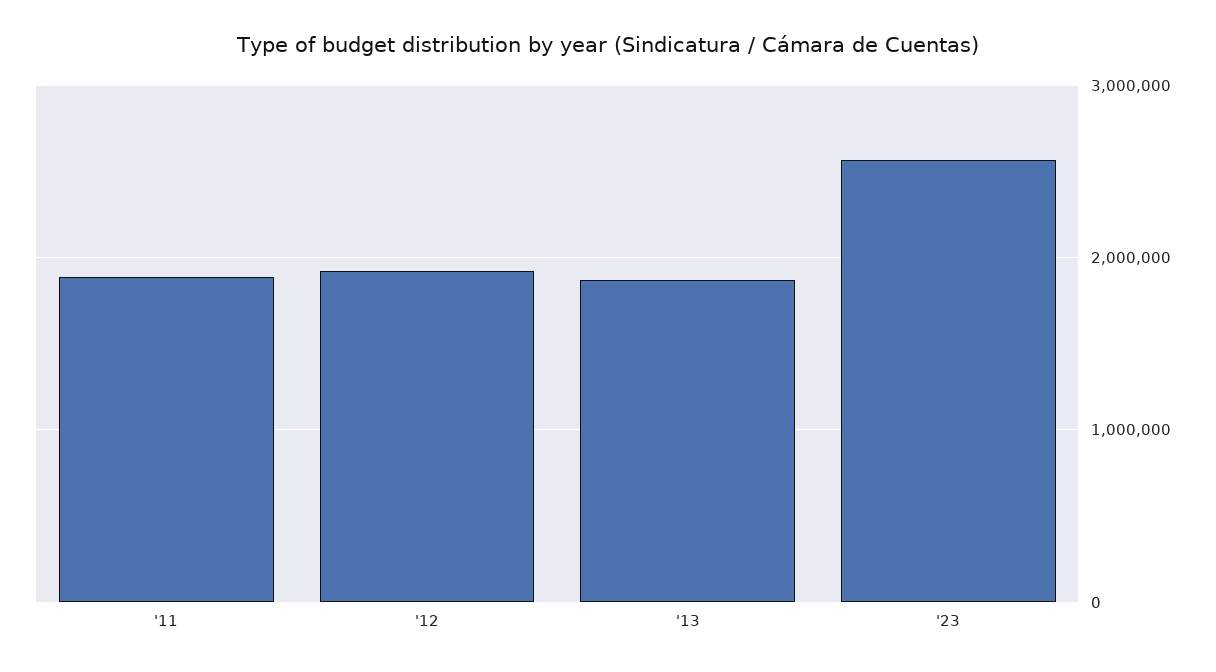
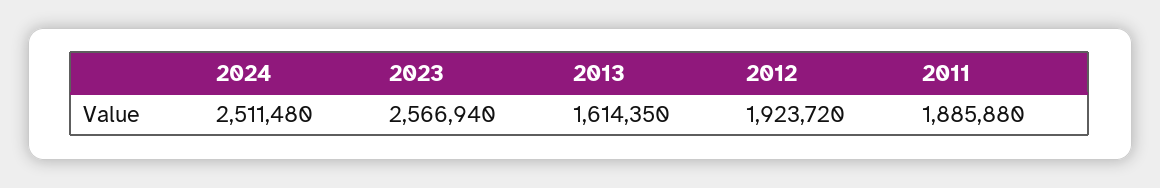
'13: 1900000 -> 1614350
2024: none -> 2511480

